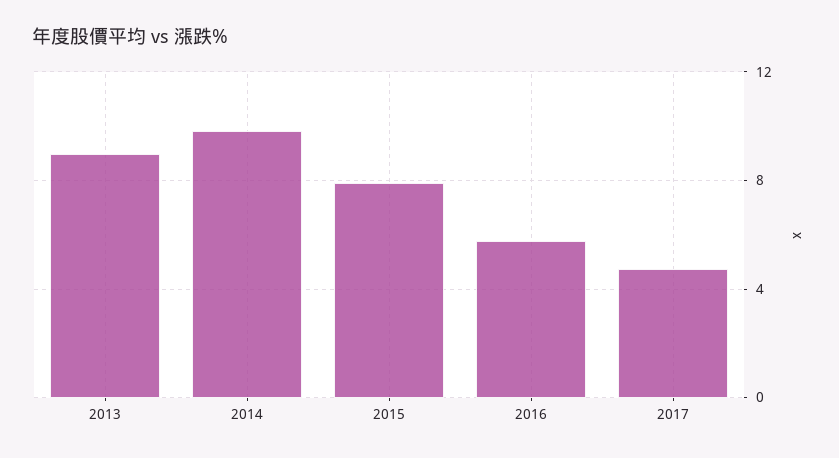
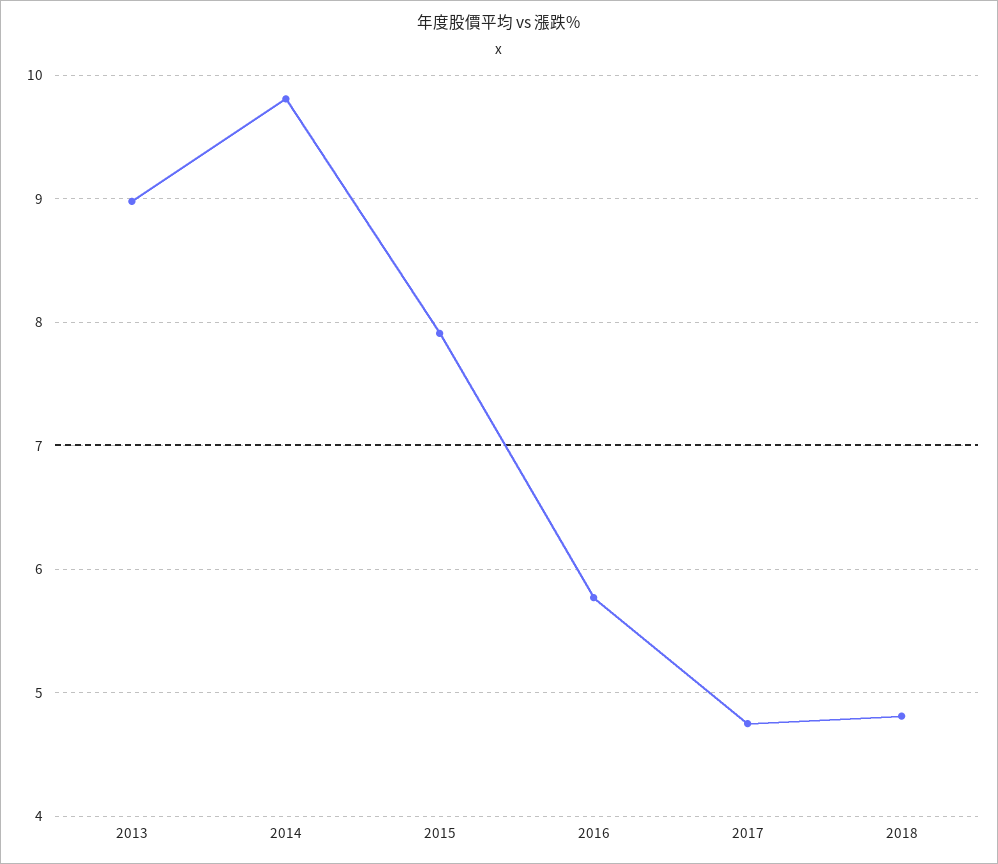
2018: none -> 4.8

